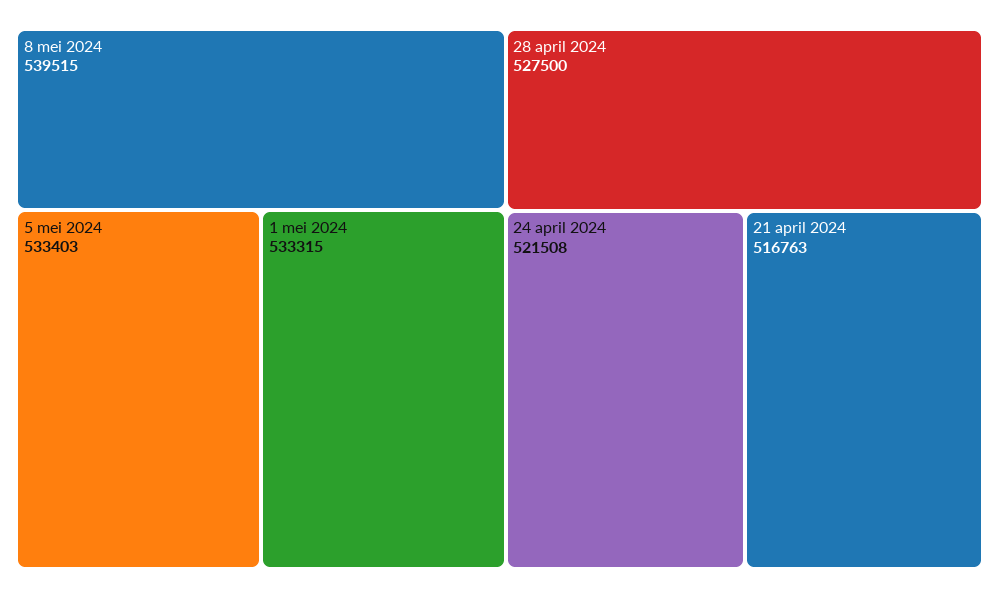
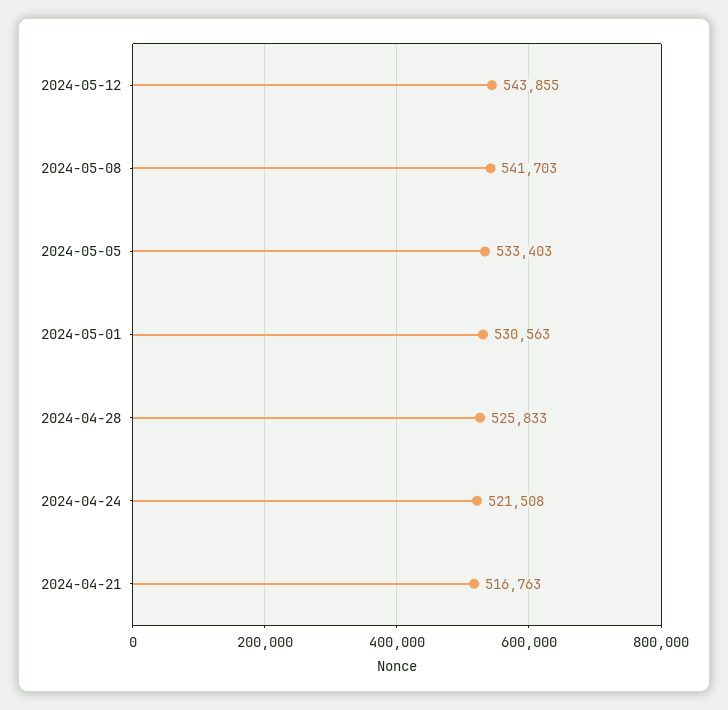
8 mei 2024: 539515 -> 541703
1 mei 2024: 533315 -> 530563
28 april 2024: 527500 -> 525833
2024-05-12: none -> 543855

